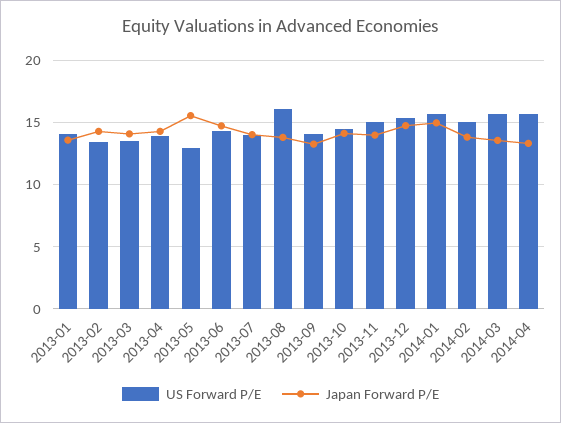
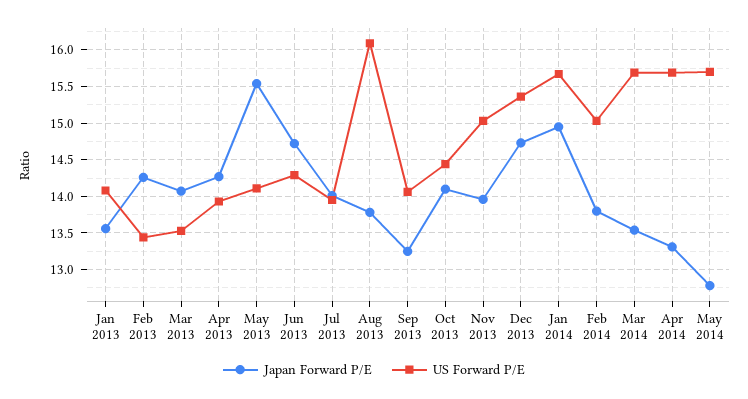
US Forward P/E, 2013-05: 13 -> 14.1
Japan Forward P/E, May 2014: none -> 12.8
US Forward P/E, May 2014: none -> 15.7

